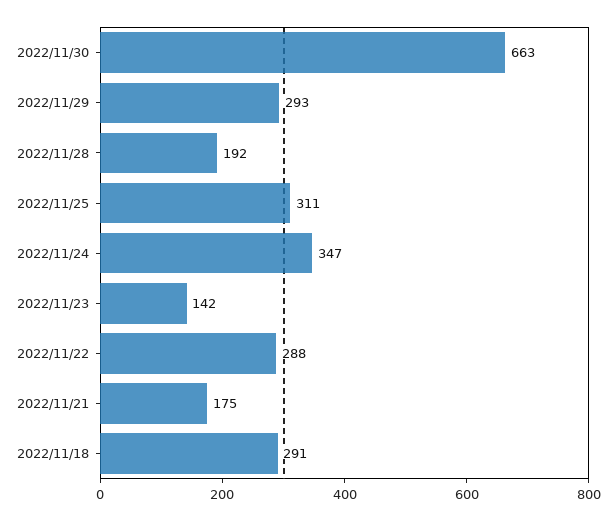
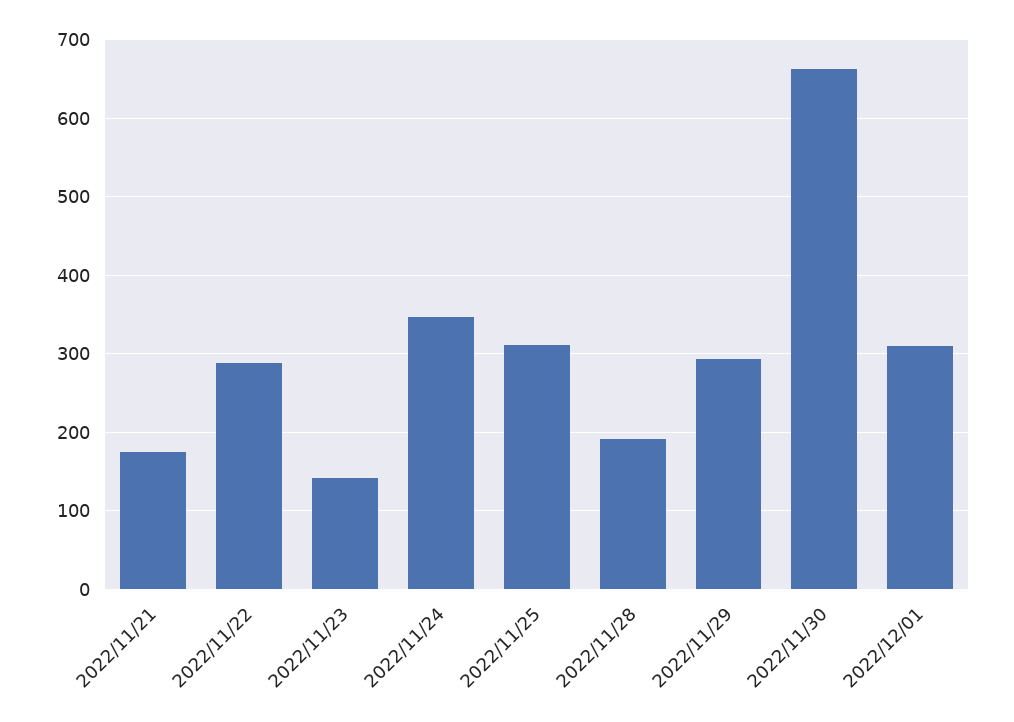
2022/11/18: 291 -> none
2022/12/01: none -> 310

